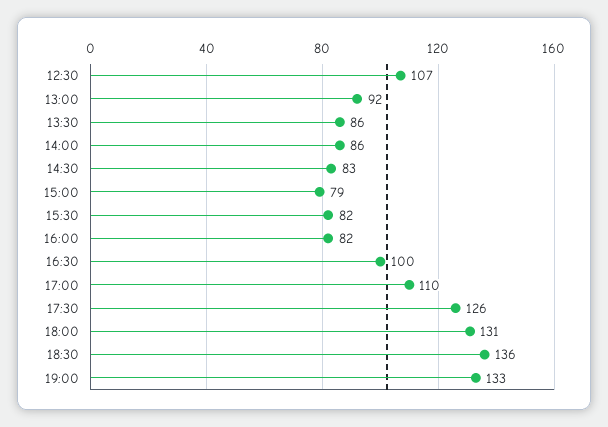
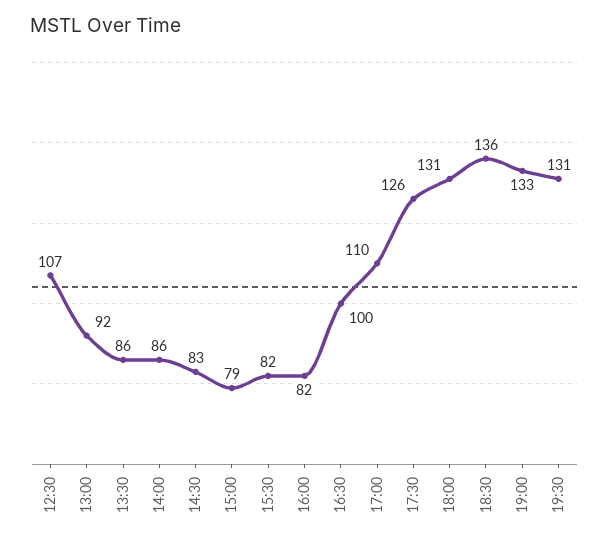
19:30: none -> 131

